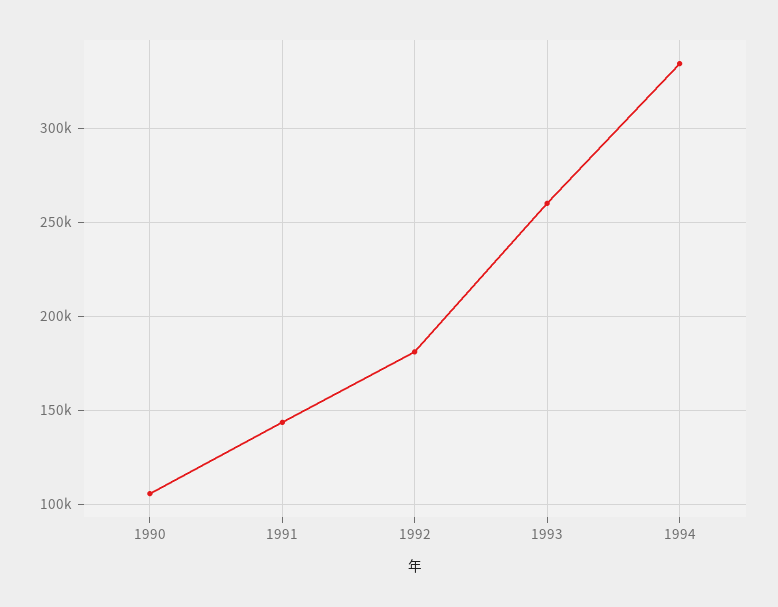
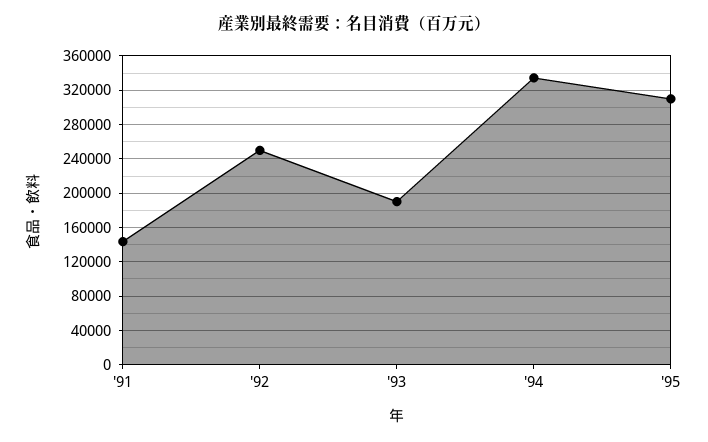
1990: 105000 -> none
1992: 180000 -> 250000
1993: 260000 -> 190000
'95: none -> 310000

